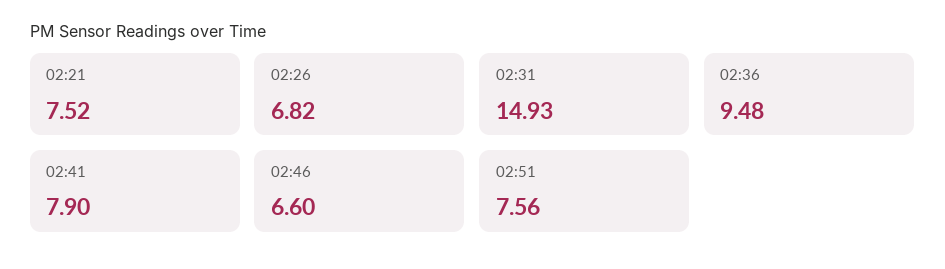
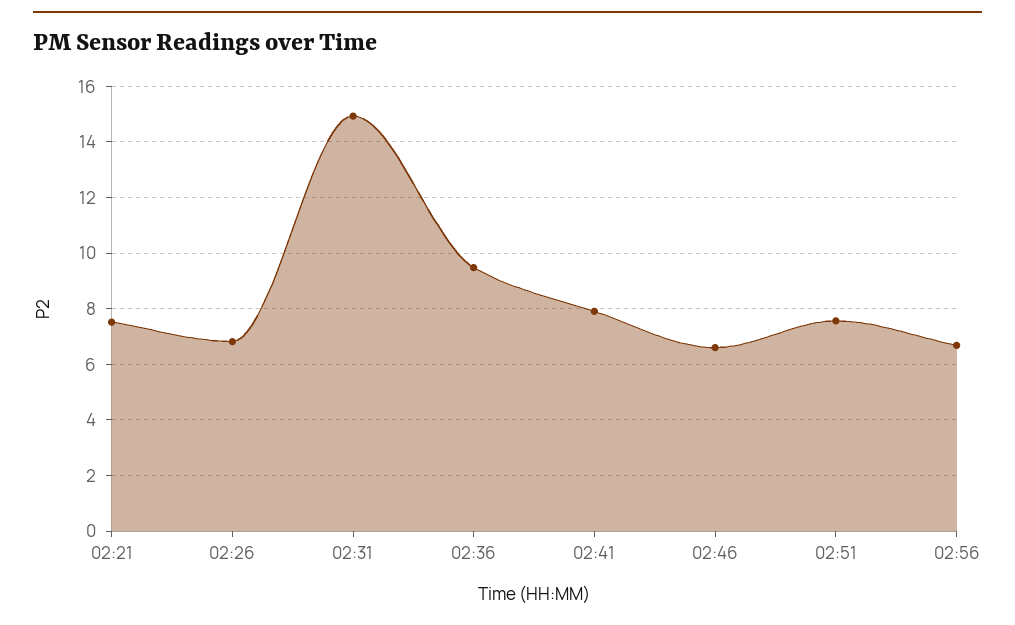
02:56: none -> 6.75

